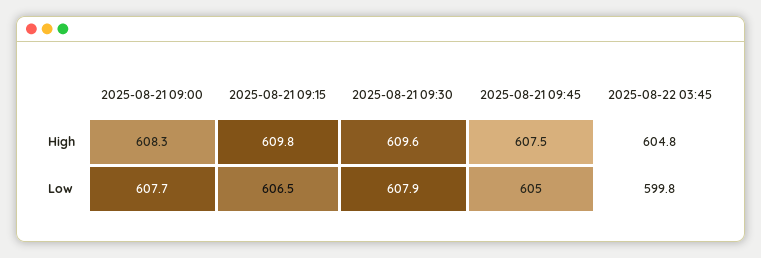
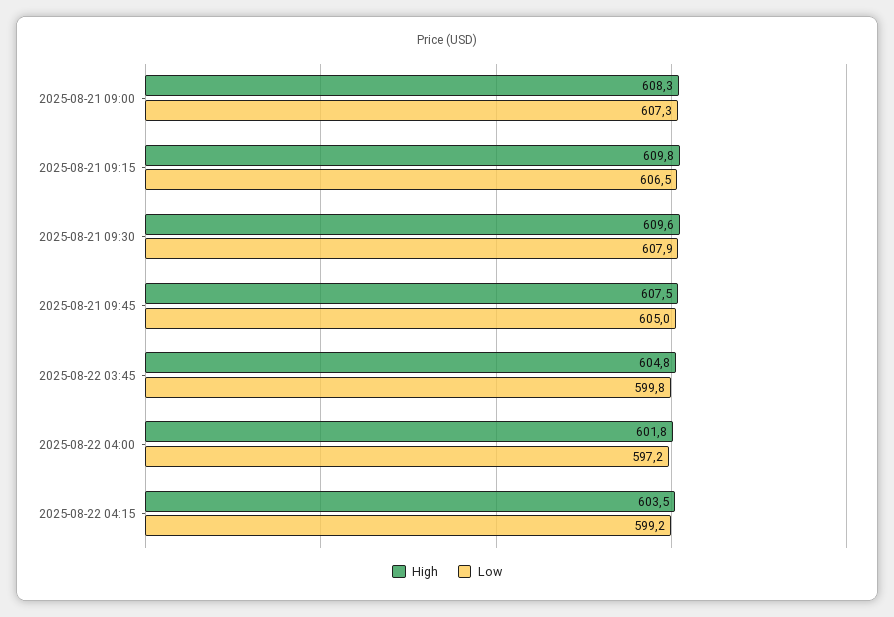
Low, 2025-08-21 09:00: 607.7 -> 607.3
High, 2025-08-22 04:00: none -> 601.8
Low, 2025-08-22 04:00: none -> 597.2
High, 2025-08-22 04:15: none -> 603.5
Low, 2025-08-22 04:15: none -> 599.2

